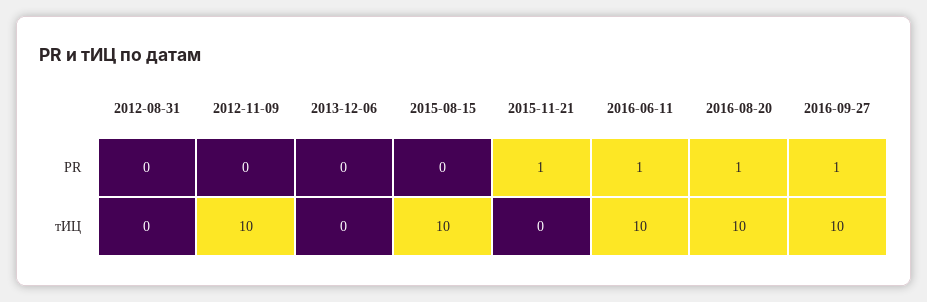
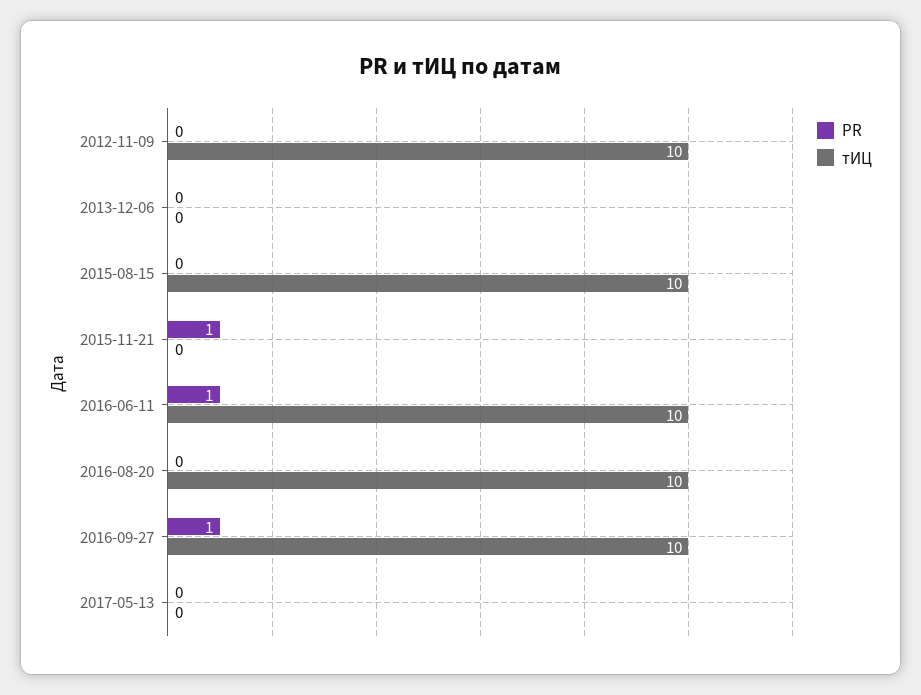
PR, 2012-08-31: 0 -> none
PR, 2016-08-20: 1 -> 0
тИЦ, 2012-08-31: 0 -> none
PR, 2017-05-13: none -> 0
тИЦ, 2017-05-13: none -> 0

